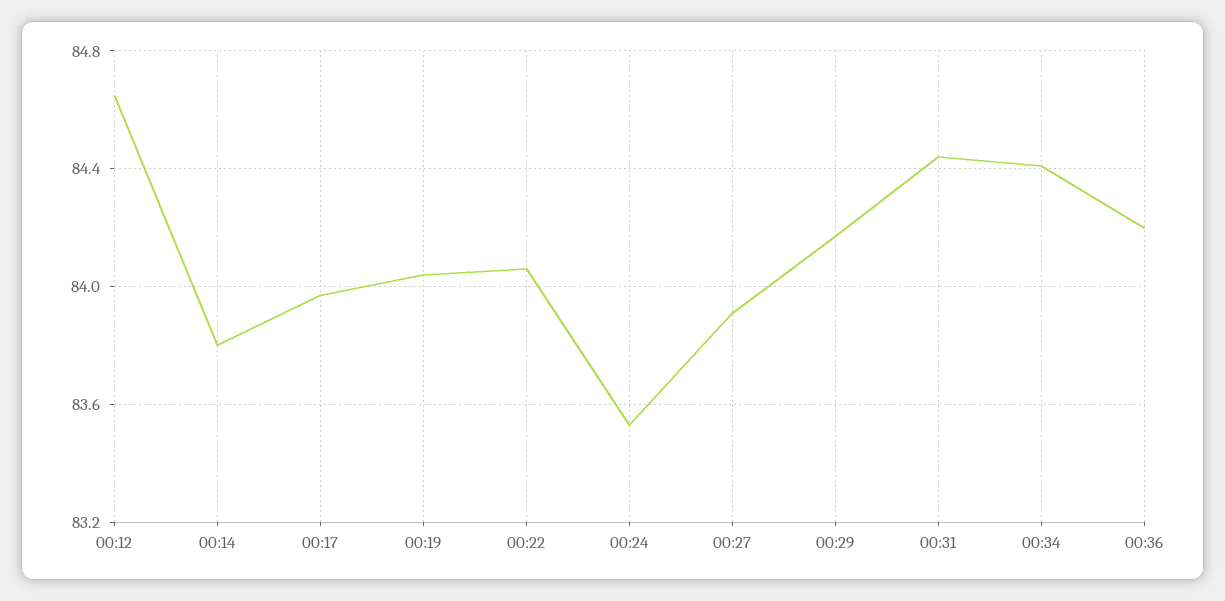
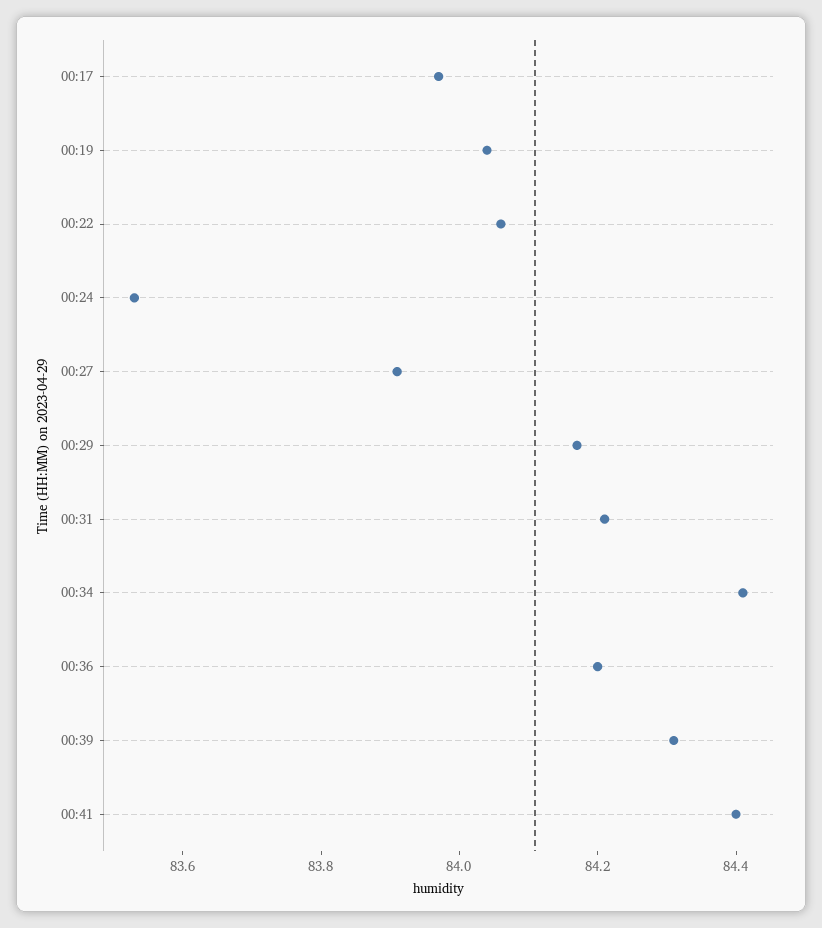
00:12: 84.65 -> none
00:14: 83.8 -> none
00:31: 84.45 -> 84.2
00:39: none -> 84.3
00:41: none -> 84.4

